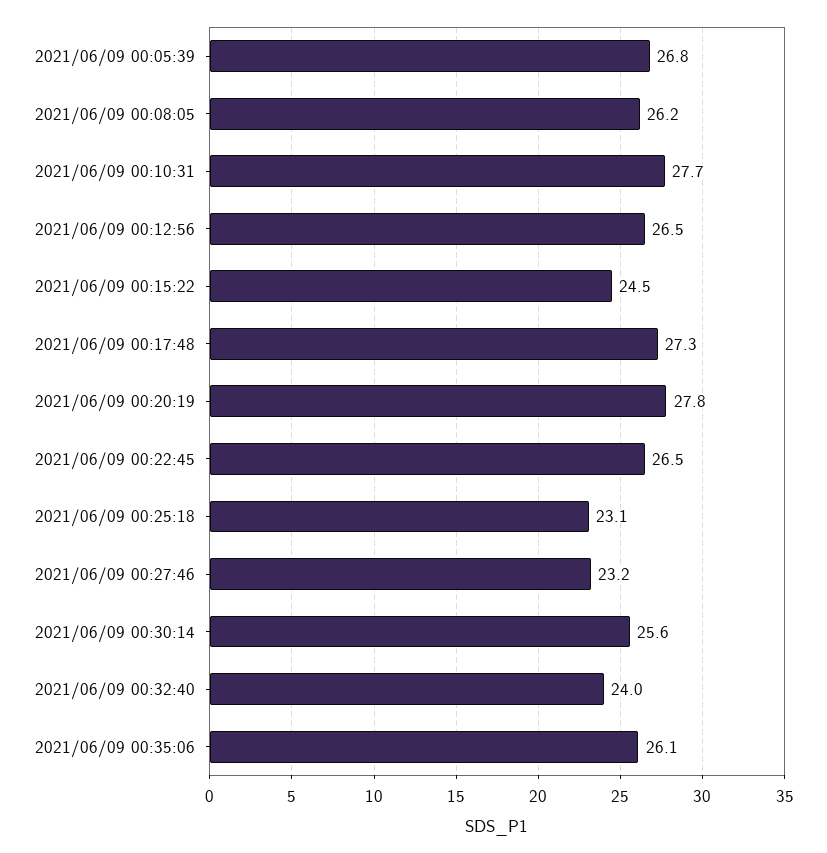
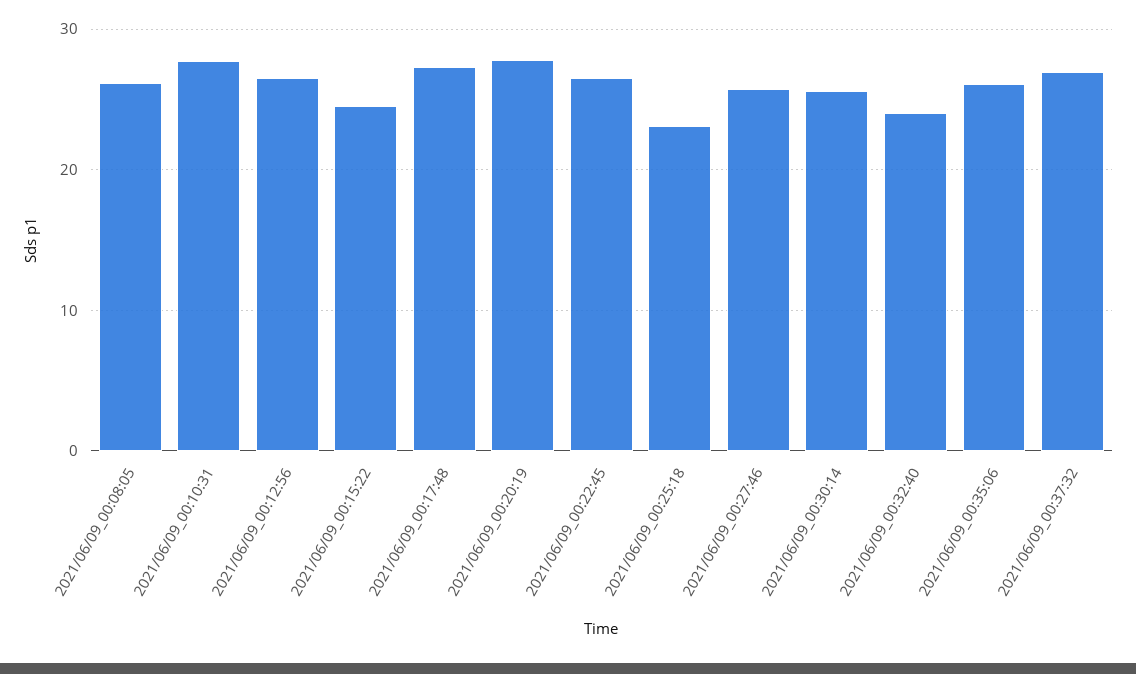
2021/06/09 00:05:39: 26.8 -> none
2021/06/09 00:27:46: 23.2 -> 26
2021/06/09_00:37:32: none -> 27

